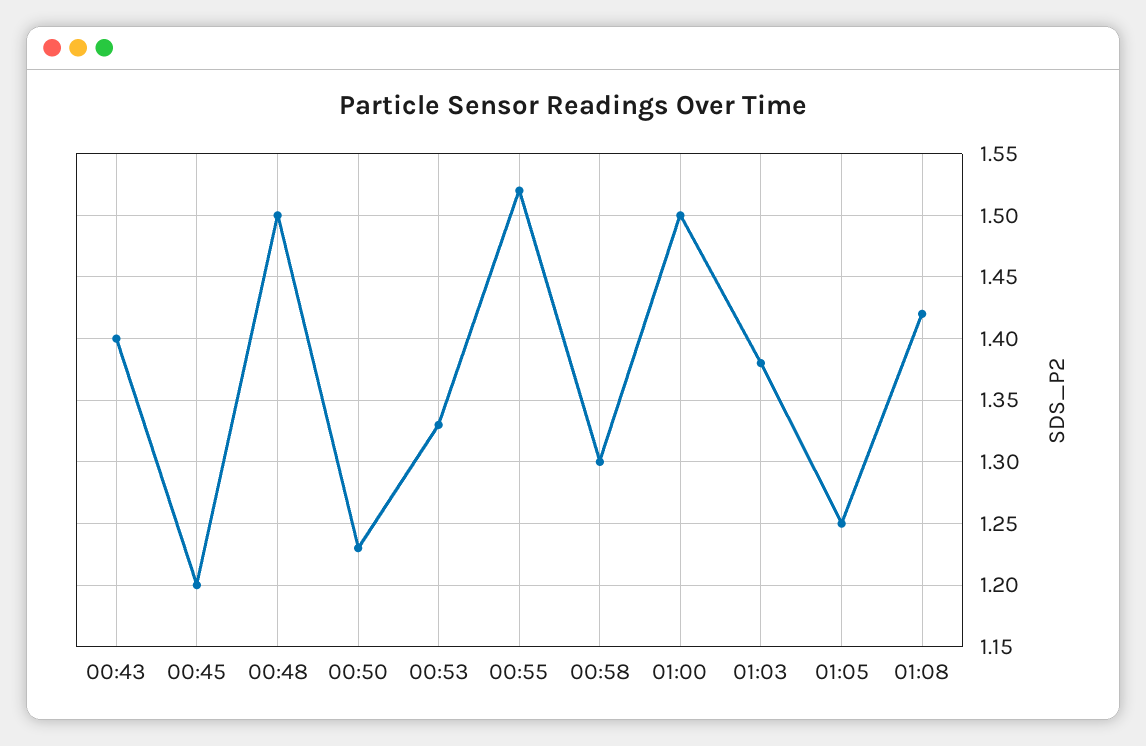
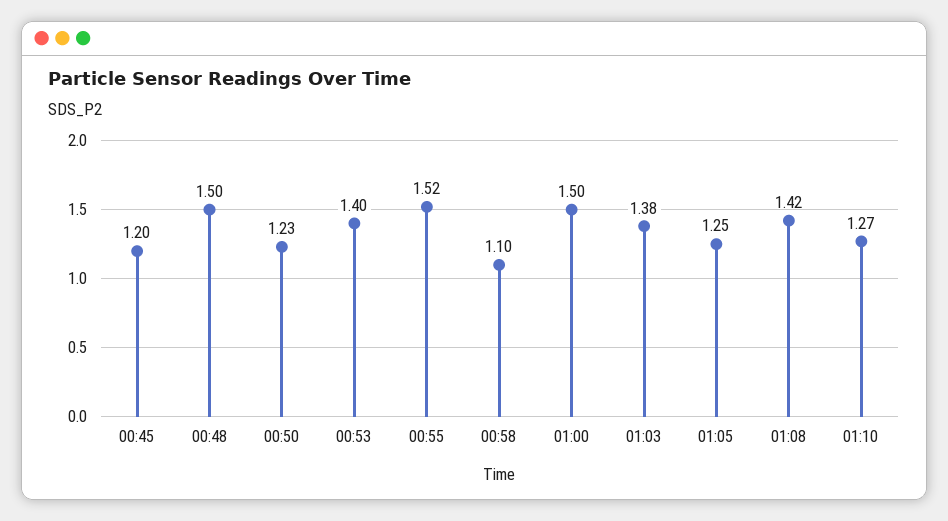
00:43: 1.4 -> none
00:53: 1.33 -> 1.4
00:58: 1.3 -> 1.1
01:10: none -> 1.27

